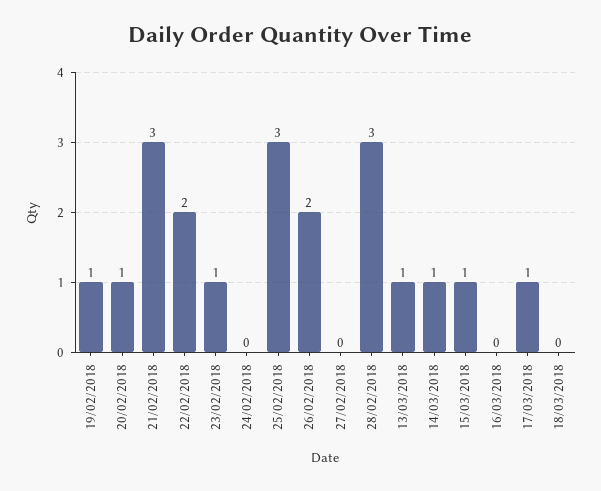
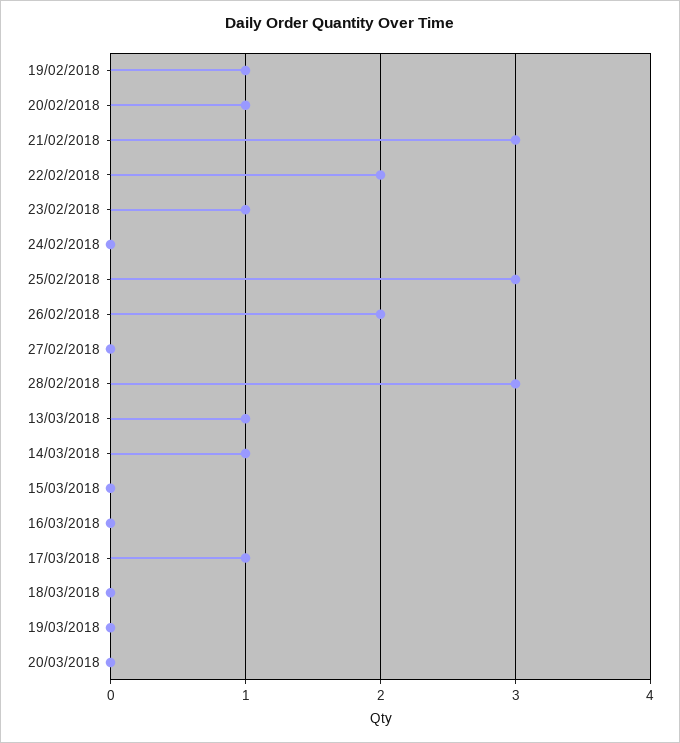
15/03/2018: 1 -> 0
19/03/2018: none -> 0
20/03/2018: none -> 0

